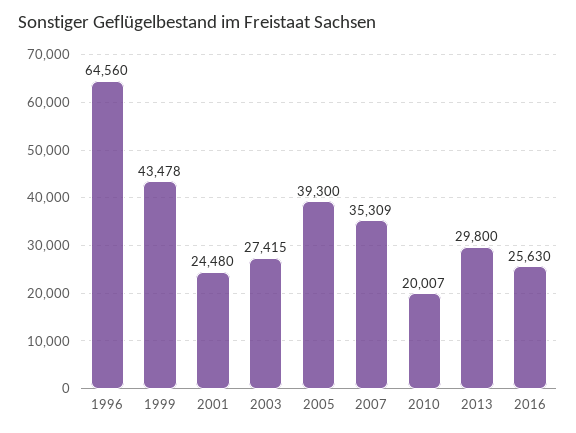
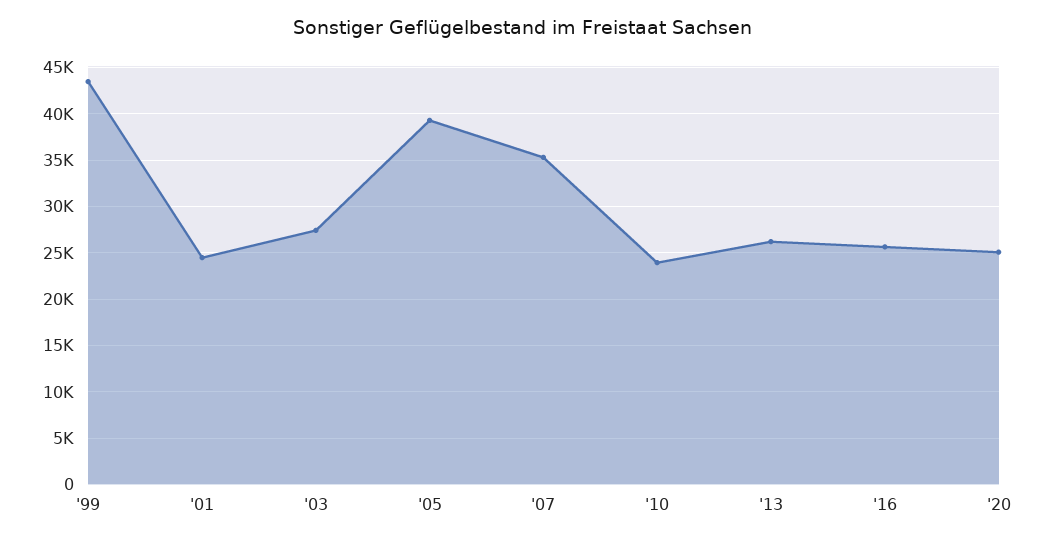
1996: 64560 -> none
2010: 20007 -> 24000
2013: 29800 -> 26000
'20: none -> 25000

